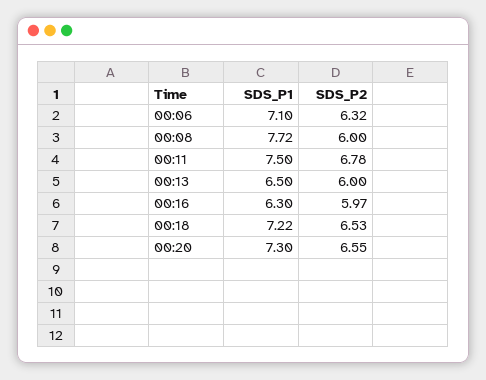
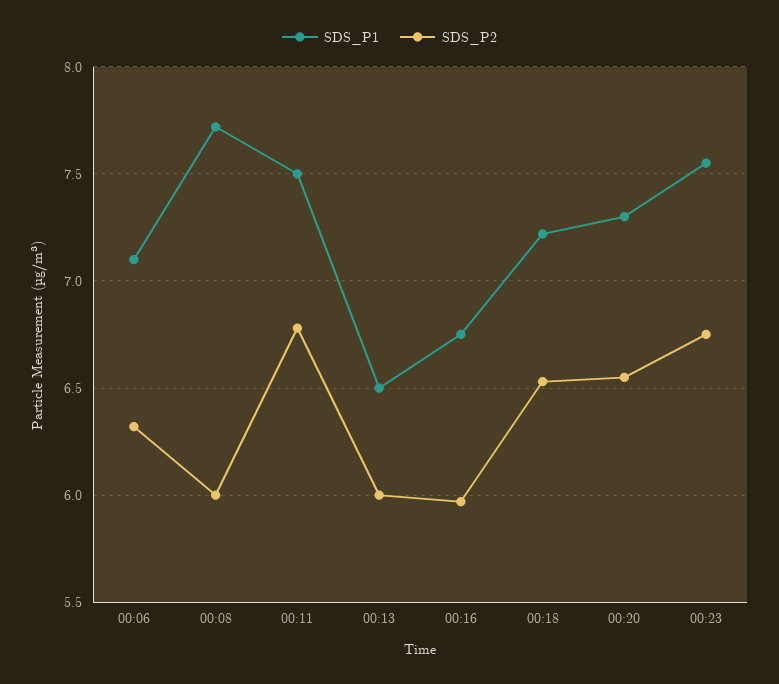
SDS_P1, 00:16: 6.3 -> 6.75
SDS_P1, 00:23: none -> 7.55
SDS_P2, 00:23: none -> 6.75

